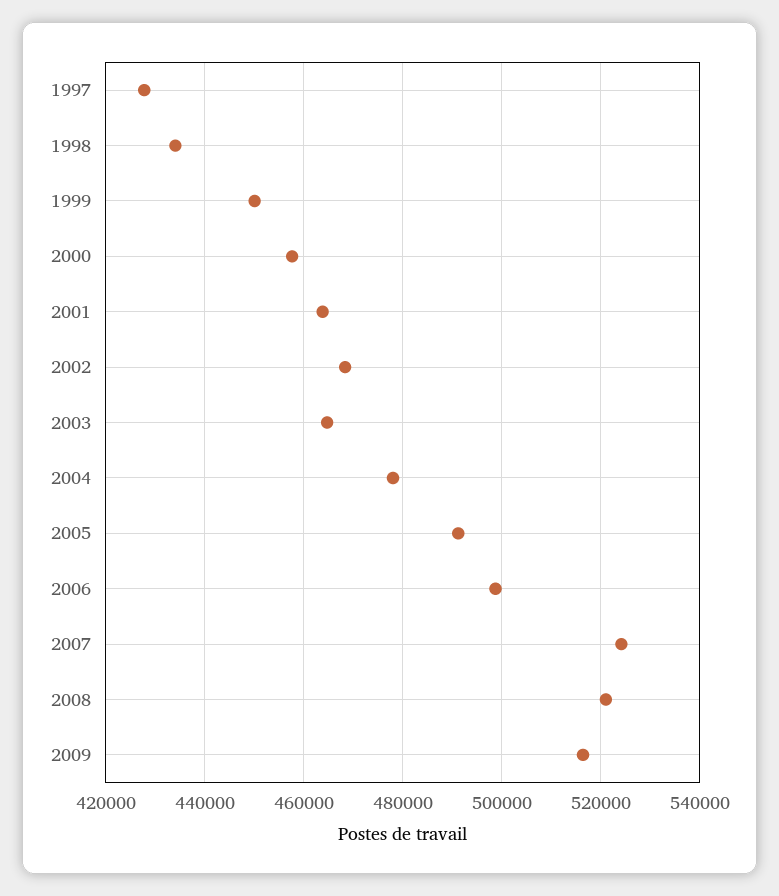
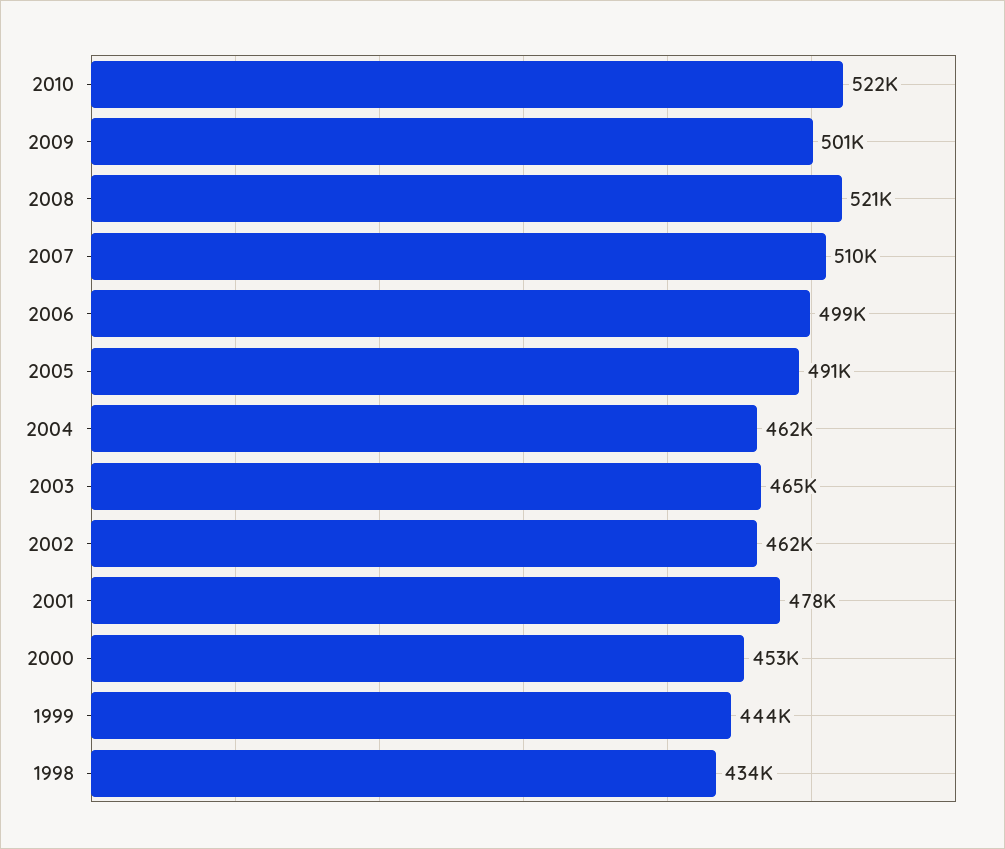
1997: 428000 -> none
1999: 450000 -> 444000
2000: 458000 -> 453000
2001: 464000 -> 478000
2002: 468000 -> 462000
2004: 478000 -> 462000
2007: 524000 -> 510000
2009: 516000 -> 501000
2010: none -> 522000

